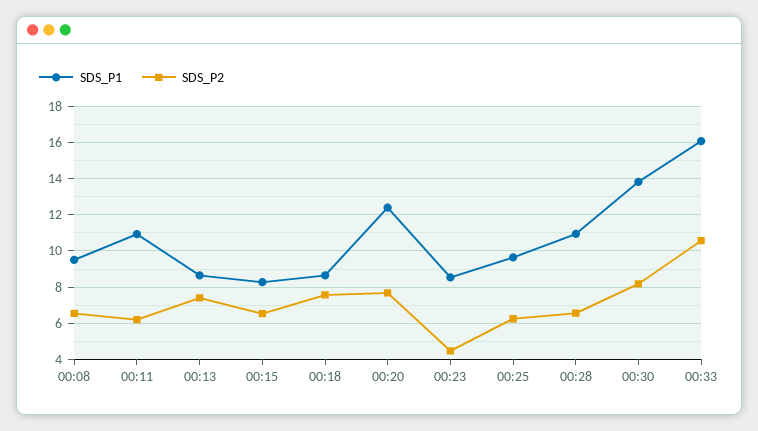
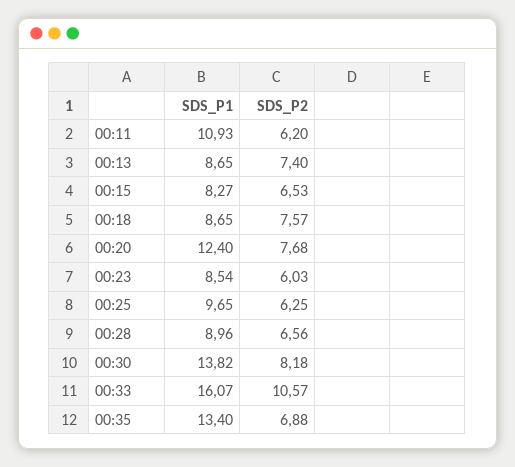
SDS_P1, 00:08: 9.5 -> none
SDS_P2, 00:08: 6.5 -> none
SDS_P2, 00:23: 4.5 -> 6.03
SDS_P1, 00:28: 11 -> 8.96
SDS_P1, 00:35: none -> 13.4
SDS_P2, 00:35: none -> 6.88

